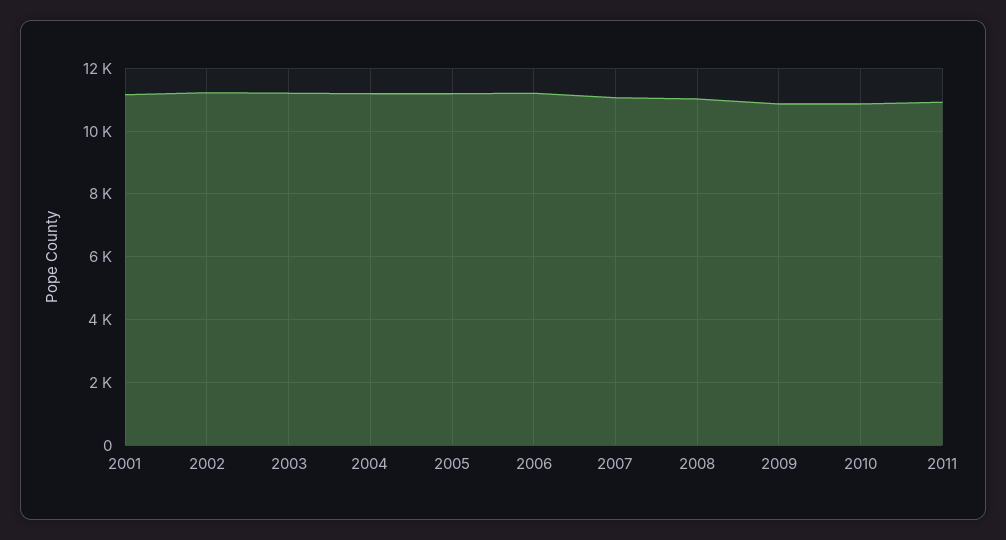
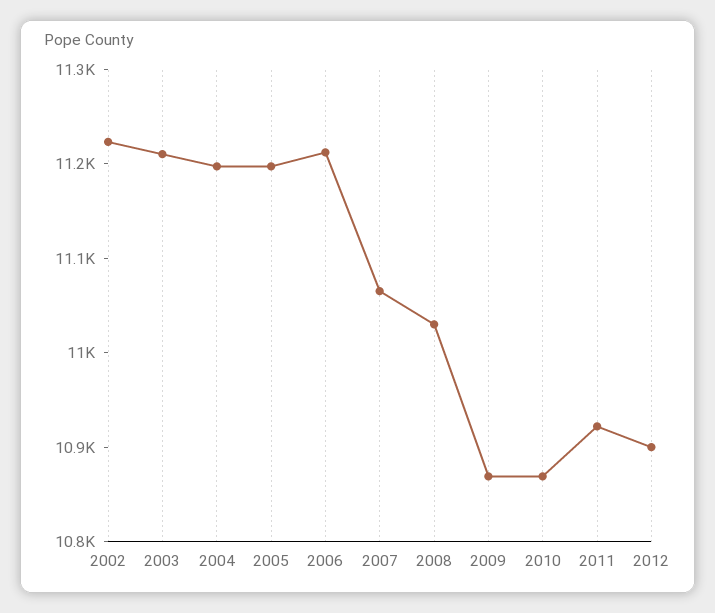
2001: 11200 -> none
2012: none -> 10900

